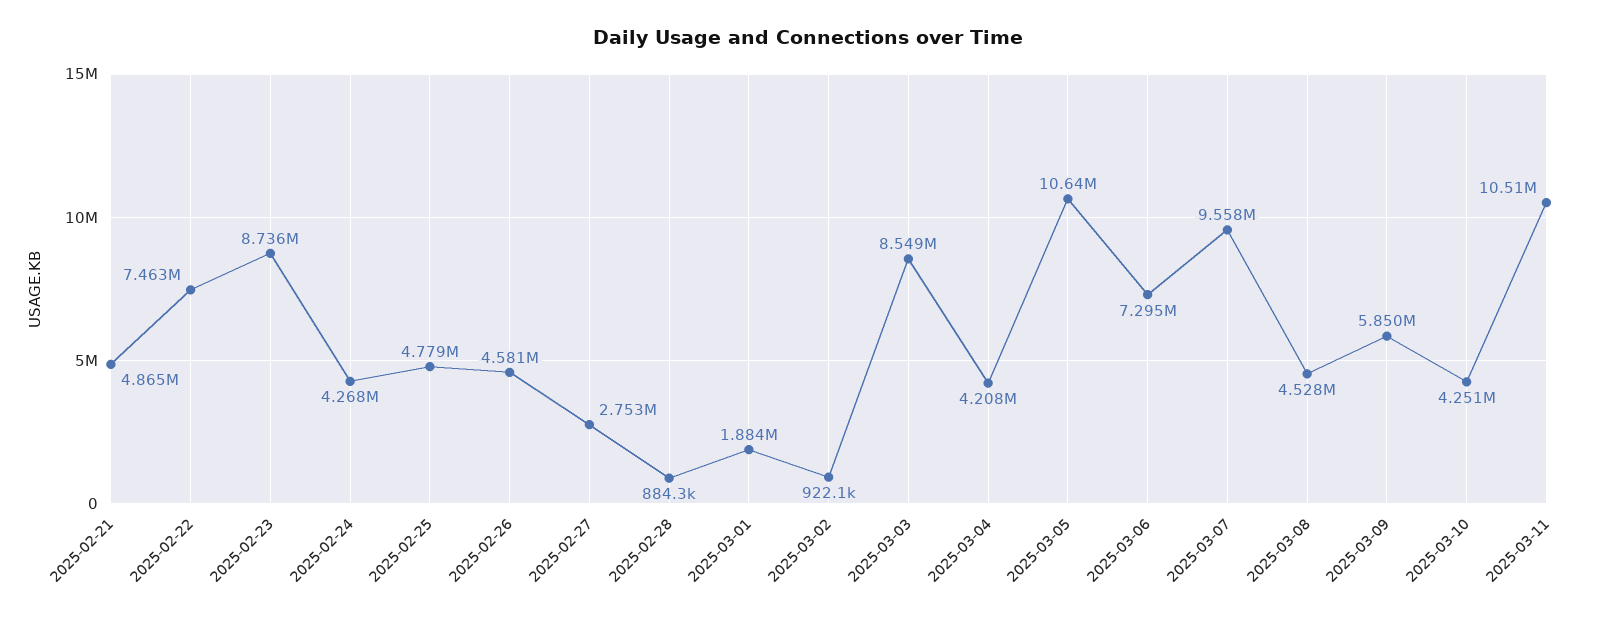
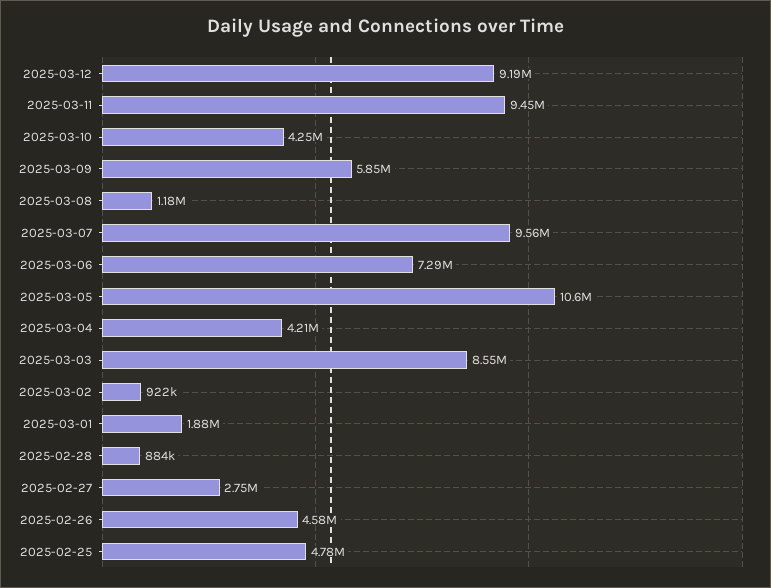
2025-02-21: 4865000 -> none
2025-02-22: 7463000 -> none
2025-02-23: 8736000 -> none
2025-02-24: 4268000 -> none
2025-03-08: 4528000 -> 1180000
2025-03-11: 10510000 -> 9450000
2025-03-12: none -> 9190000

